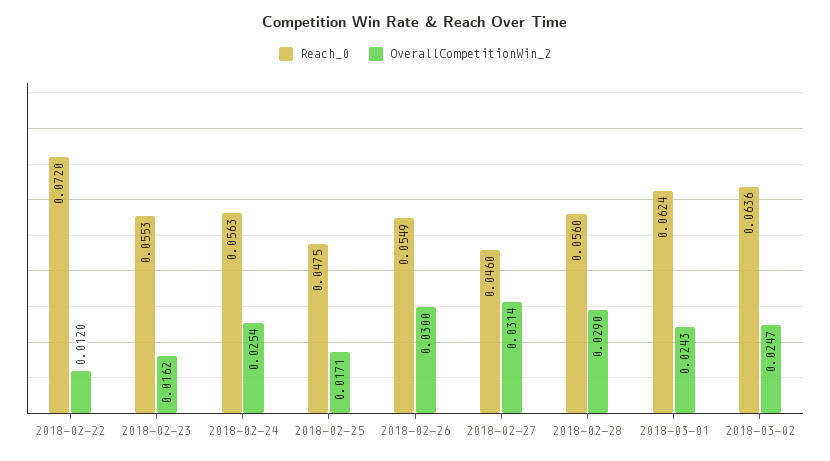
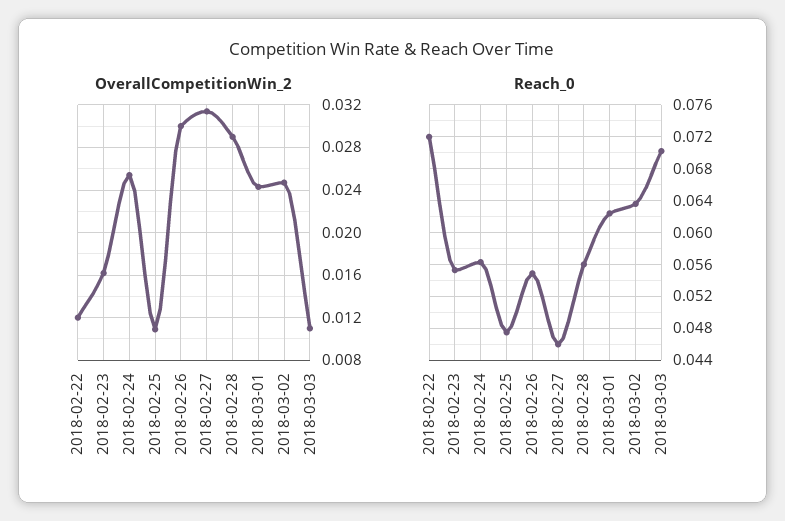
OverallCompetitionWin_2, 2018-02-25: 0.0171 -> 0.011
OverallCompetitionWin_2, 2018-03-03: none -> 0.011
Reach_0, 2018-03-03: none -> 0.07

